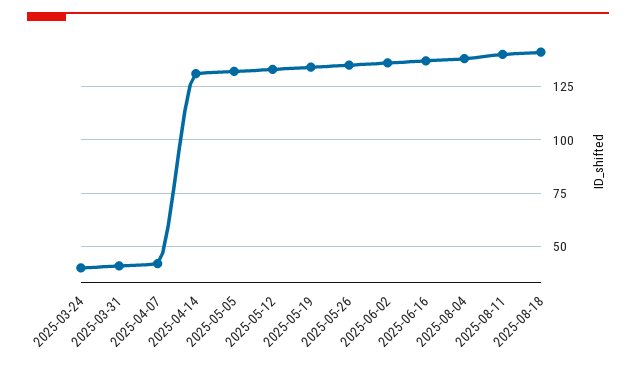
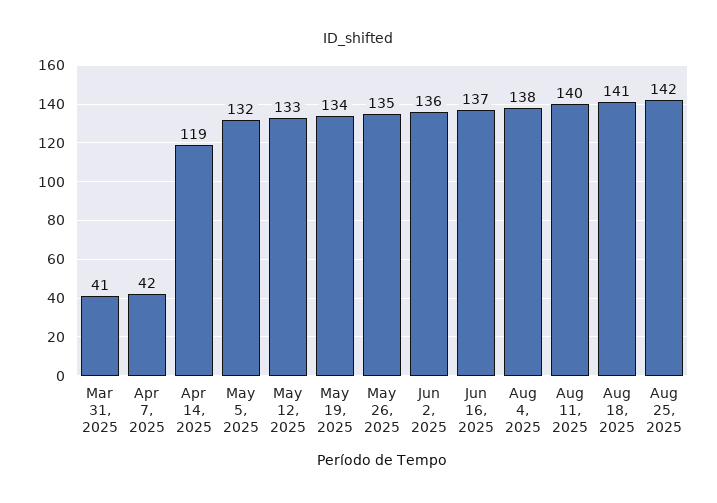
2025-03-24: 40 -> none
2025-04-14: 130 -> 119
Aug 25, 2025: none -> 142

